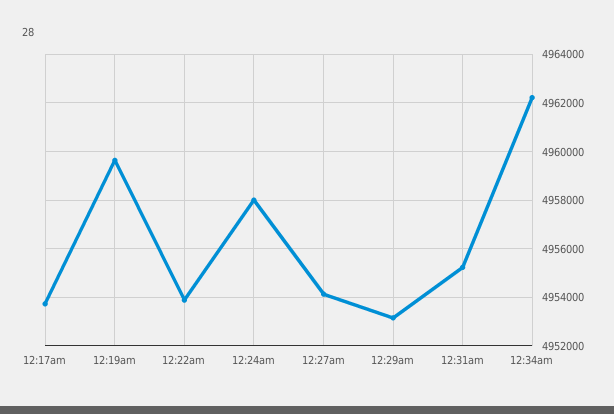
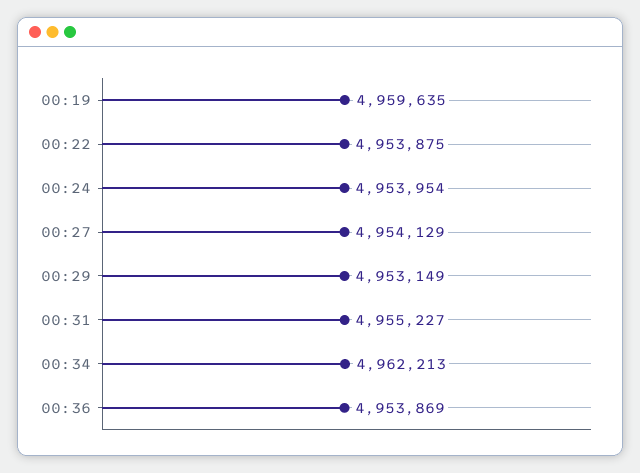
12:17am: 4953750 -> none
12:24am: 4958000 -> 4953954
00:36: none -> 4953869

